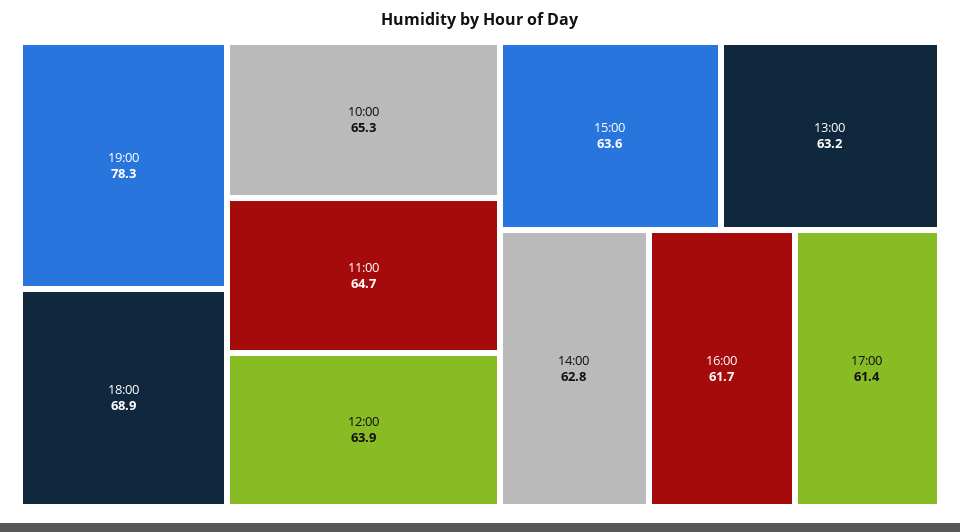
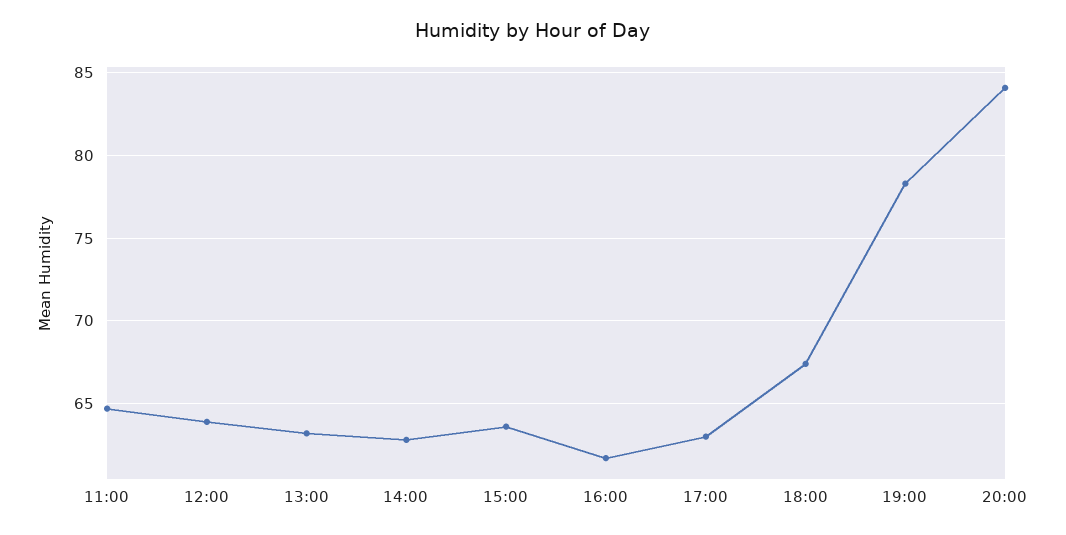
18:00: 68.9 -> 67.5
10:00: 65.3 -> none
17:00: 61.4 -> 63
20:00: none -> 84

